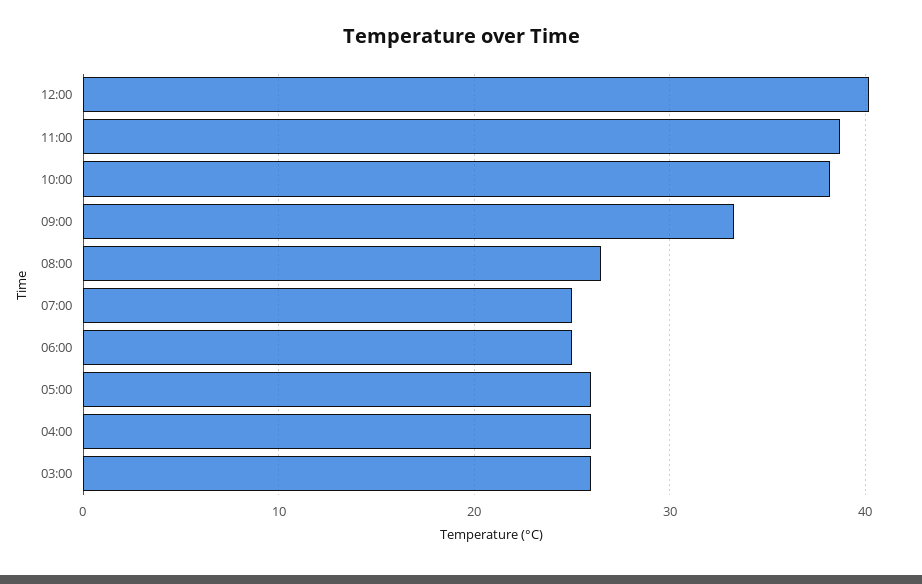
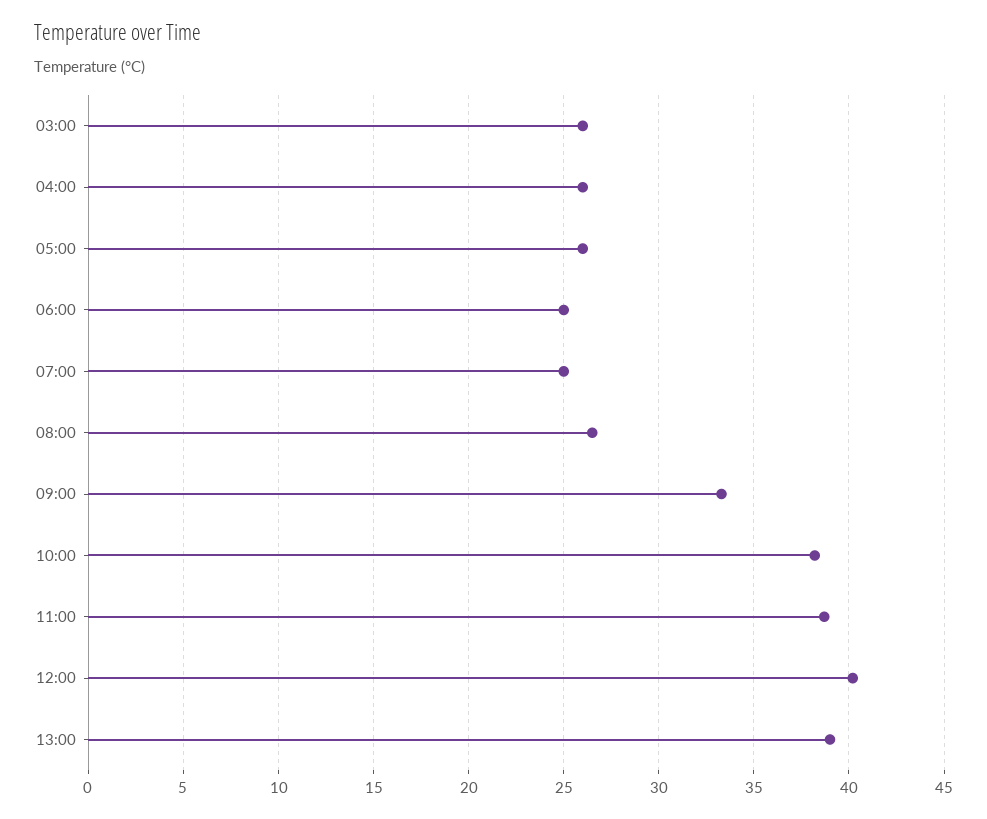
13:00: none -> 39

